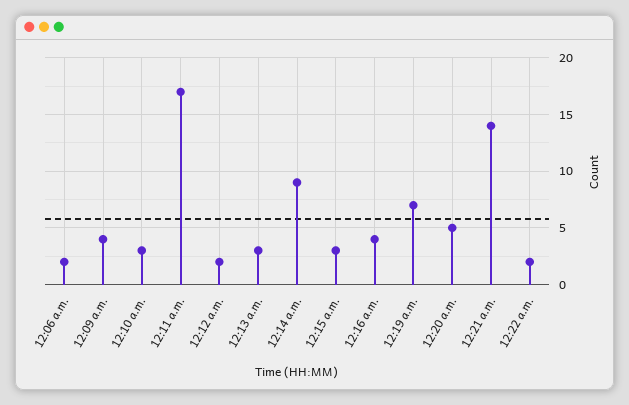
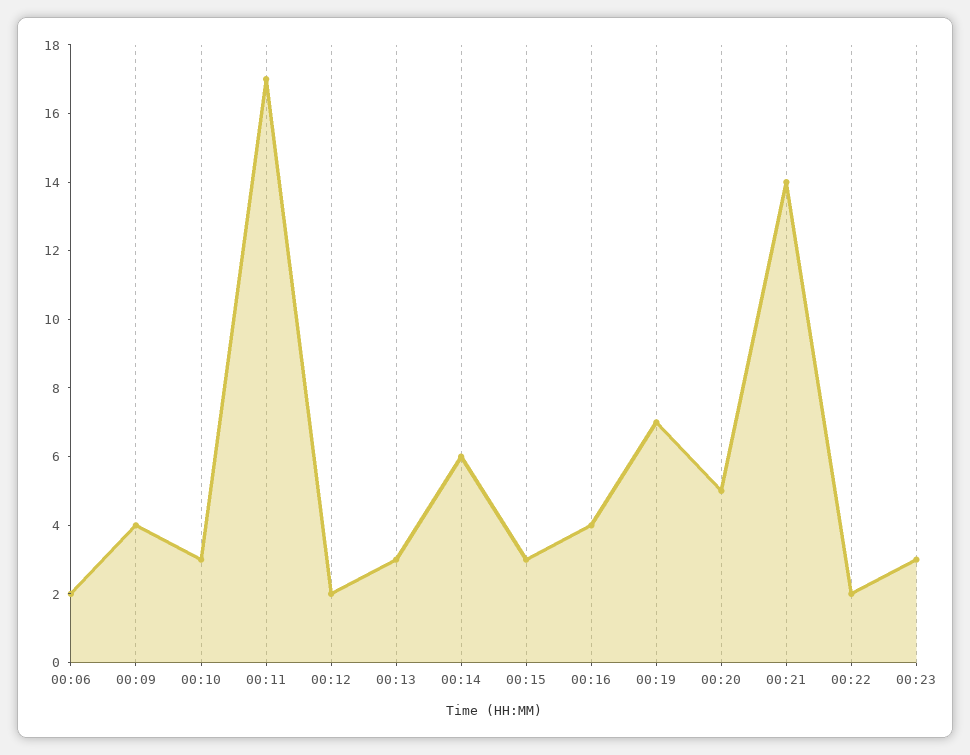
12:14 a.m.: 9 -> 6
00:23: none -> 3

